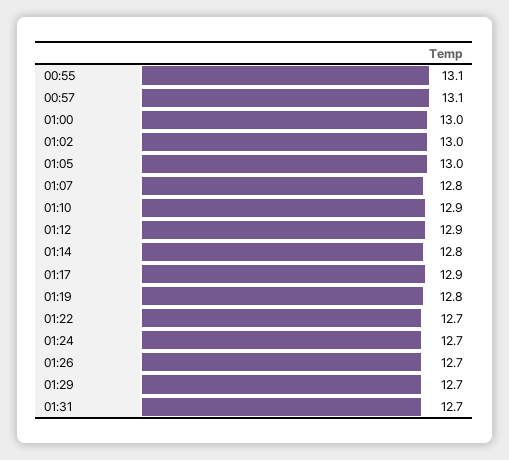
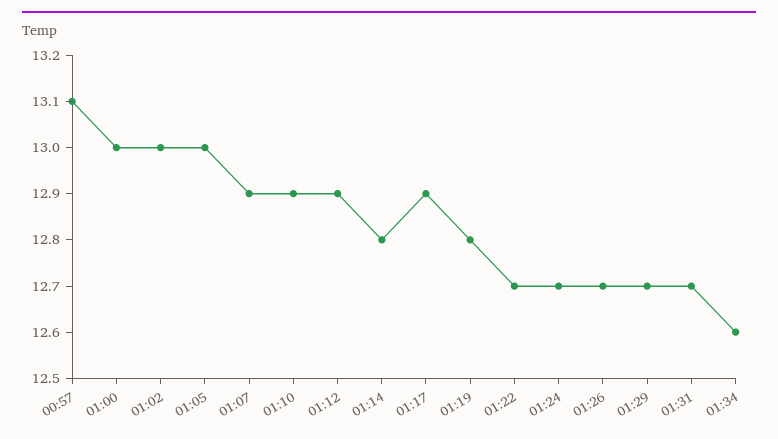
00:55: 13.1 -> none
01:07: 12.8 -> 12.9
01:34: none -> 12.6

